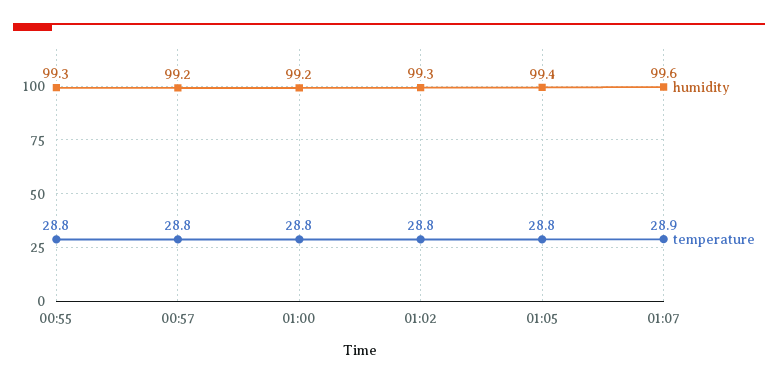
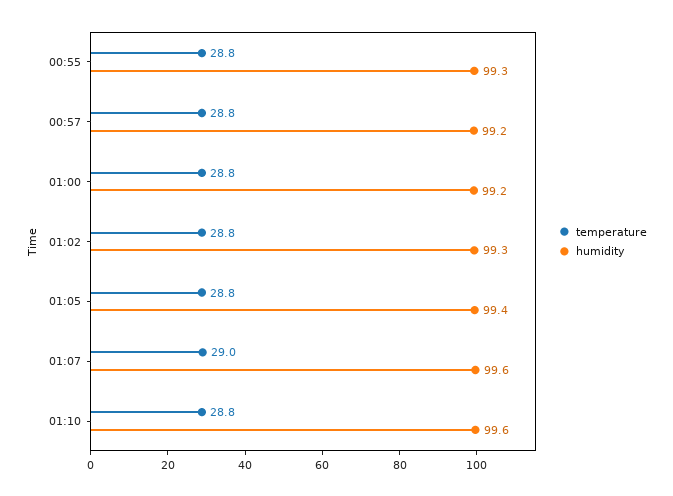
temperature, 01:07: 28.9 -> 29
temperature, 01:10: none -> 28.8
humidity, 01:10: none -> 99.6

